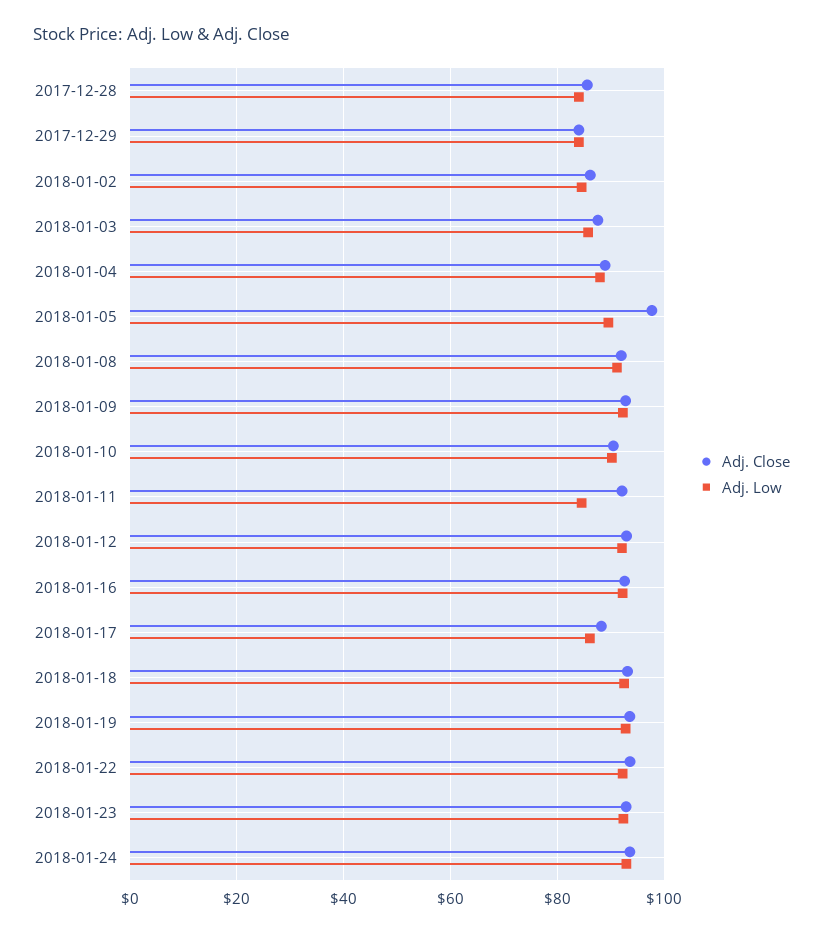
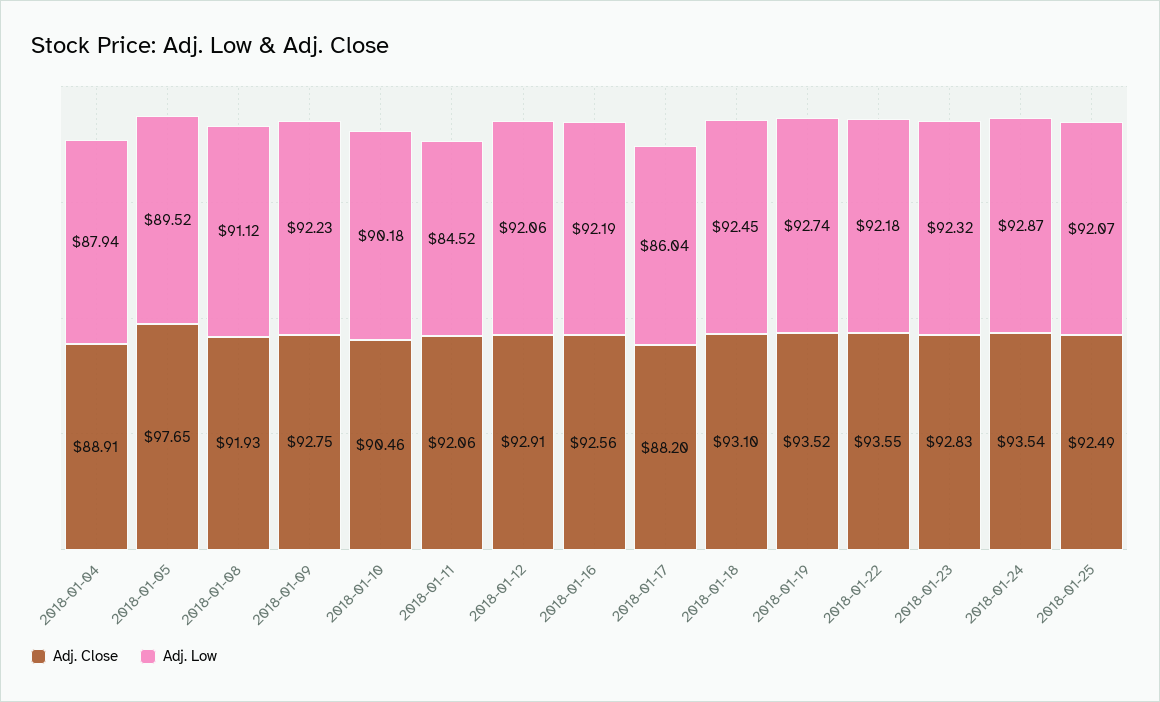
Adj. Close, 2017-12-28: 86 -> none
Adj. Low, 2017-12-28: 84 -> none
Adj. Close, 2017-12-29: 84 -> none
Adj. Low, 2017-12-29: 84 -> none
Adj. Close, 2018-01-02: 86 -> none
Adj. Low, 2018-01-02: 84 -> none
Adj. Close, 2018-01-03: 88 -> none
Adj. Low, 2018-01-03: 86 -> none
Adj. Close, 2018-01-25: none -> 92.49
Adj. Low, 2018-01-25: none -> 92.07

